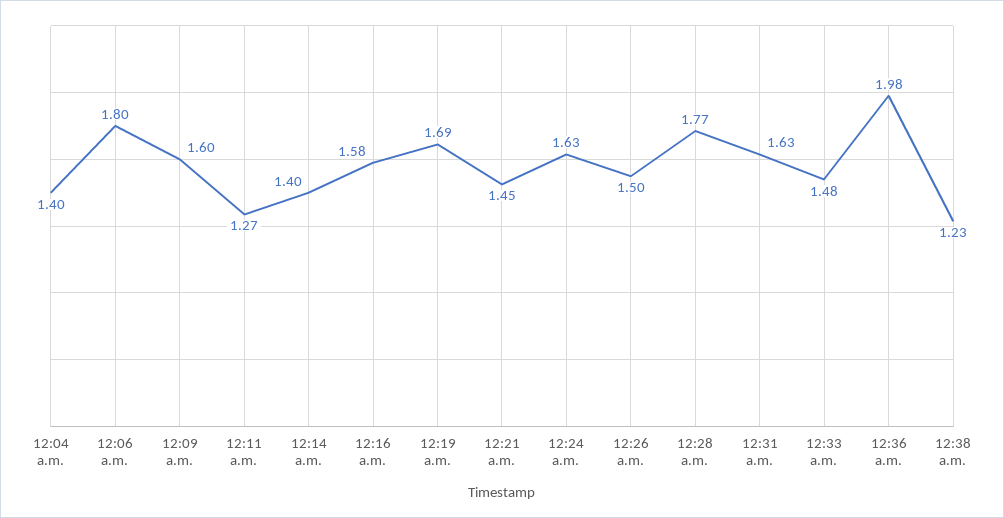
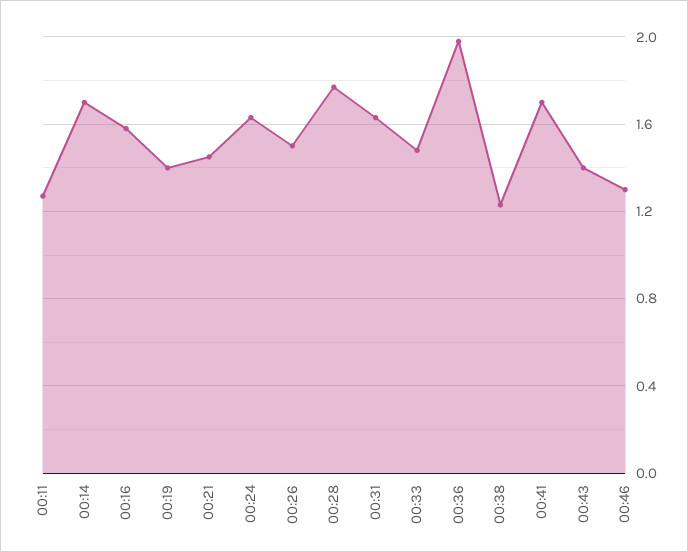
12:04 a.m.: 1.4 -> none
12:06 a.m.: 1.8 -> none
12:09 a.m.: 1.6 -> none
12:14 a.m.: 1.4 -> 1.7
12:19 a.m.: 1.69 -> 1.4
00:41: none -> 1.7
00:43: none -> 1.4
00:46: none -> 1.3

